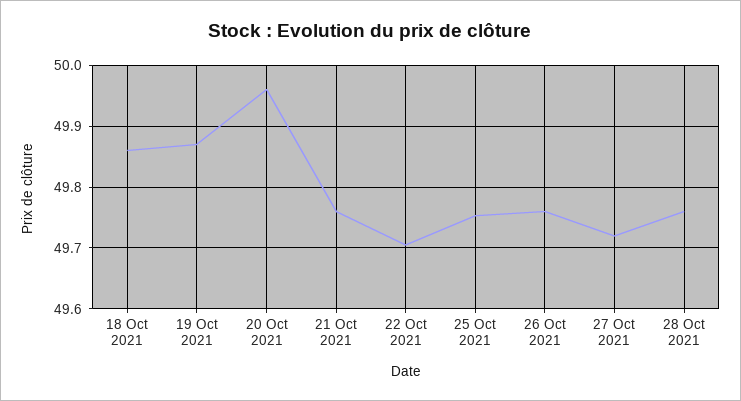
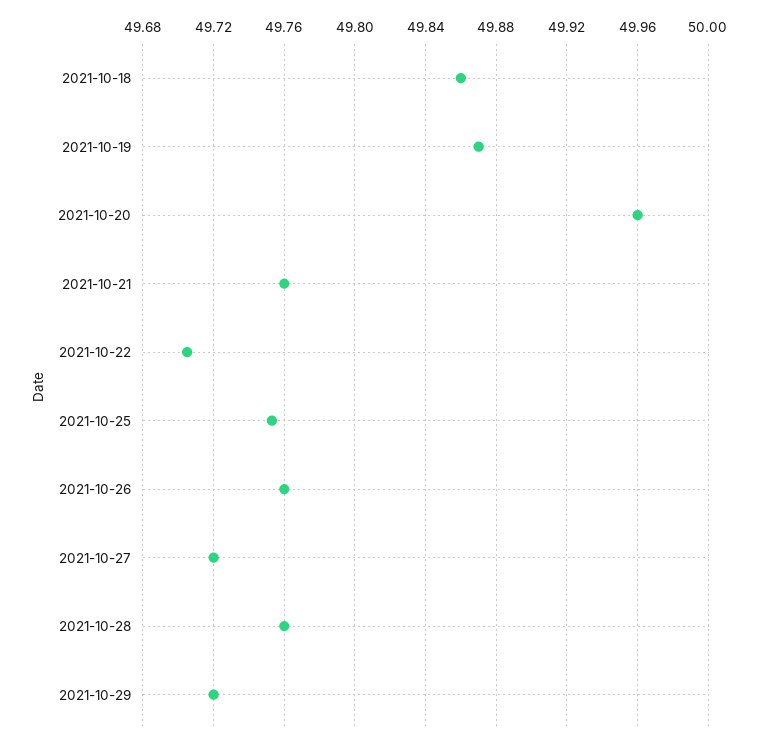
2021-10-29: none -> 49.72

